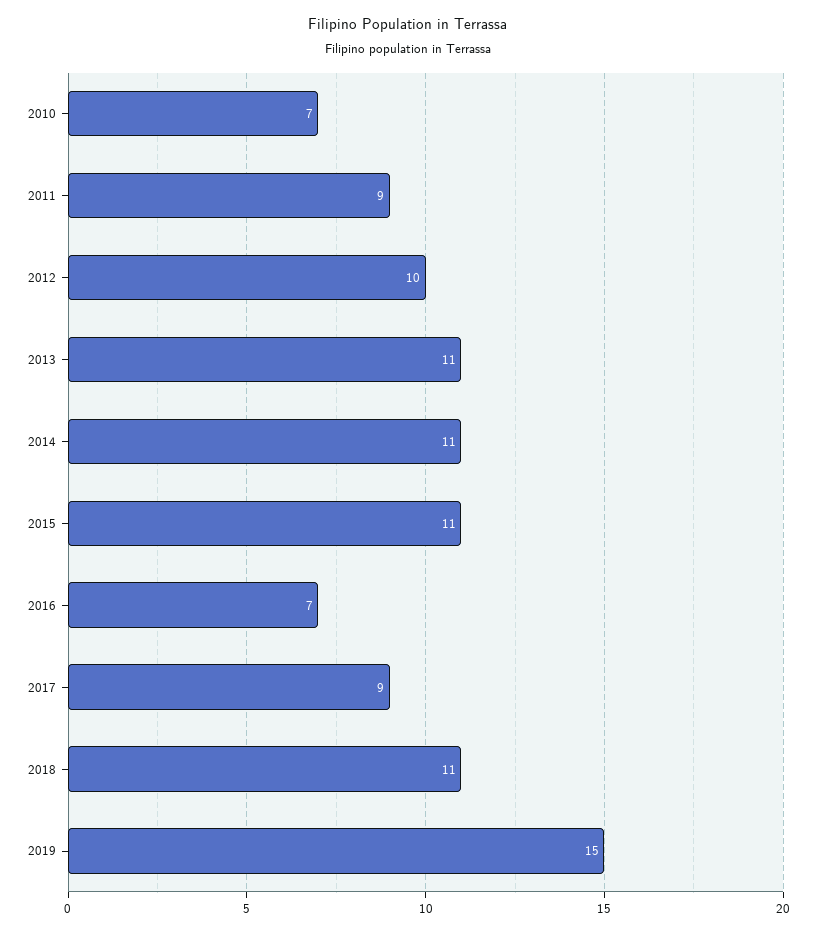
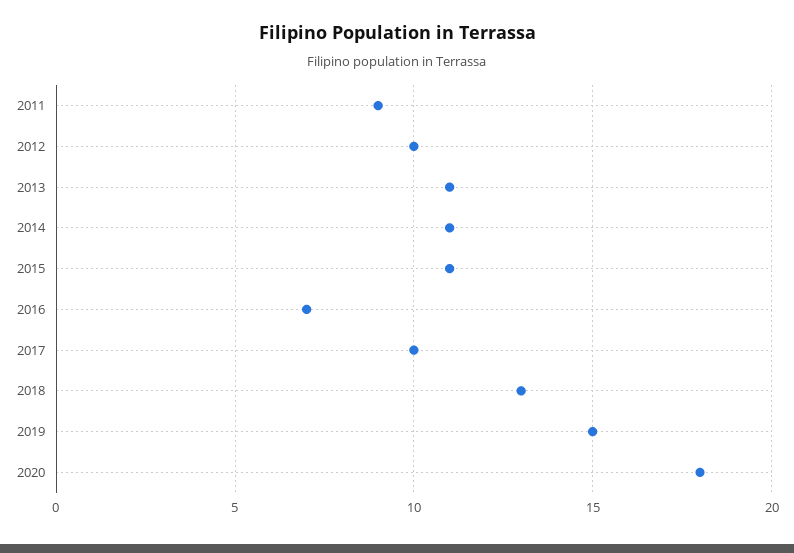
2010: 7 -> none
2017: 9 -> 10
2018: 11 -> 13
2020: none -> 18

